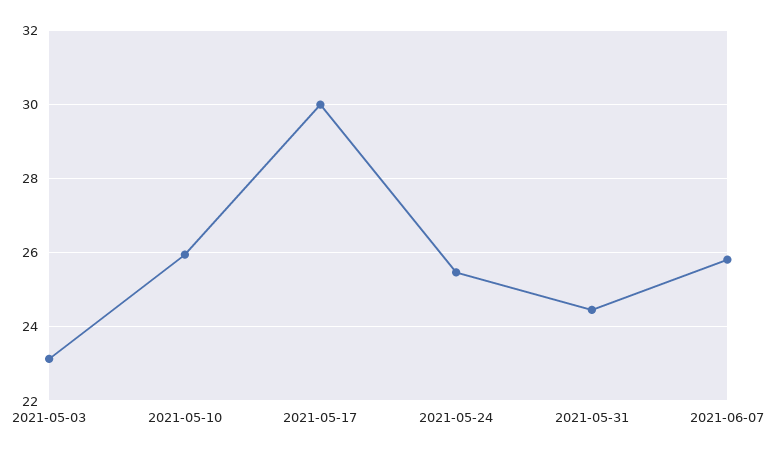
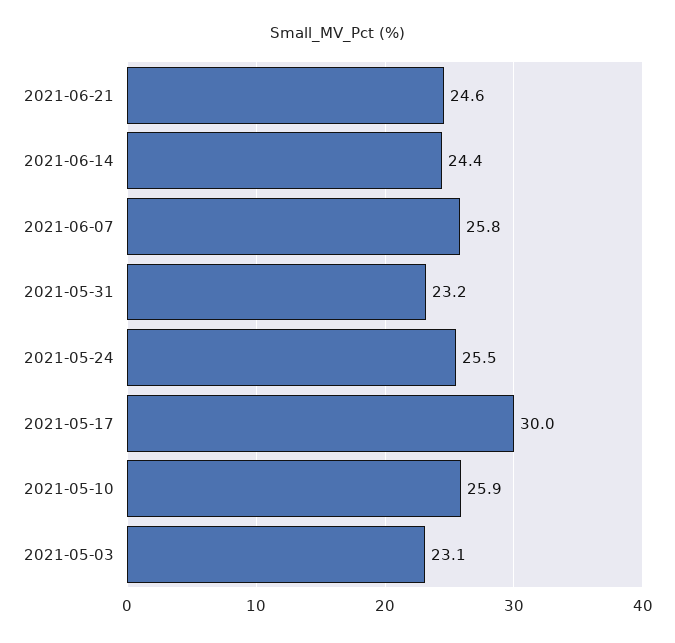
2021-05-31: 24.4 -> 23.2
2021-06-21: none -> 24.6
2021-06-14: none -> 24.4

